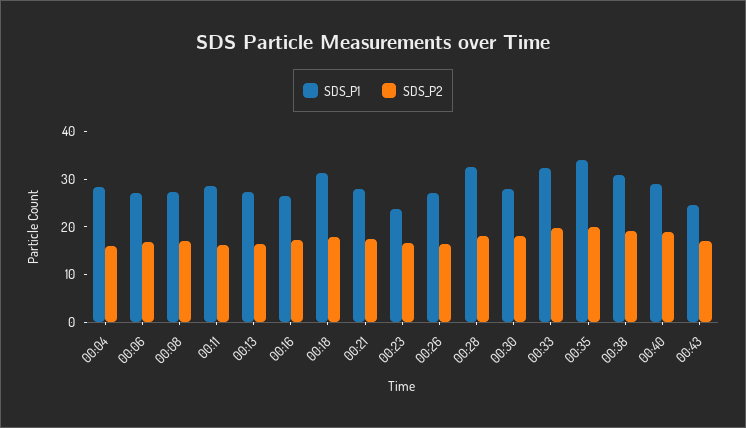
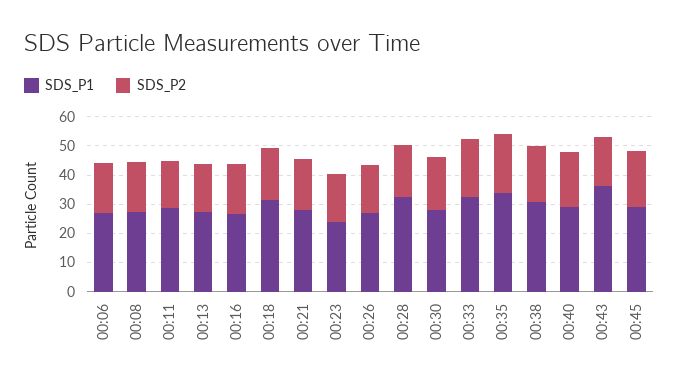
SDS_P1, 00:04: 28 -> none
SDS_P2, 00:04: 16 -> none
SDS_P1, 00:43: 24 -> 35
SDS_P1, 00:45: none -> 30
SDS_P2, 00:45: none -> 20

